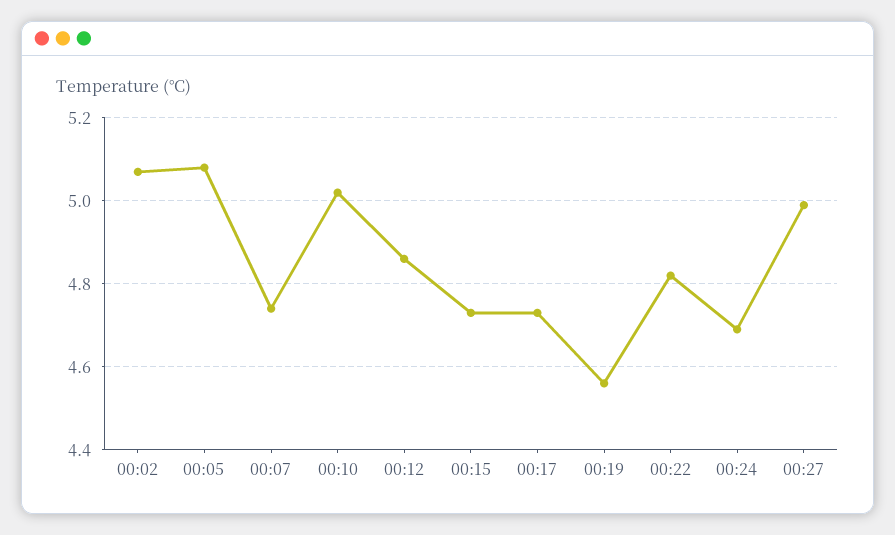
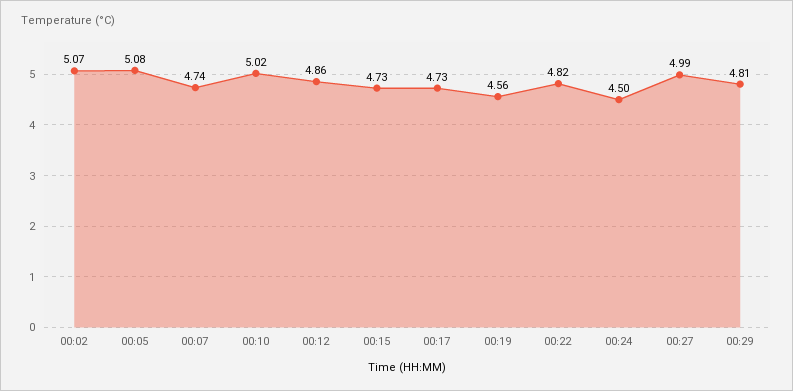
00:24: 4.7 -> 4.5
00:29: none -> 4.81

